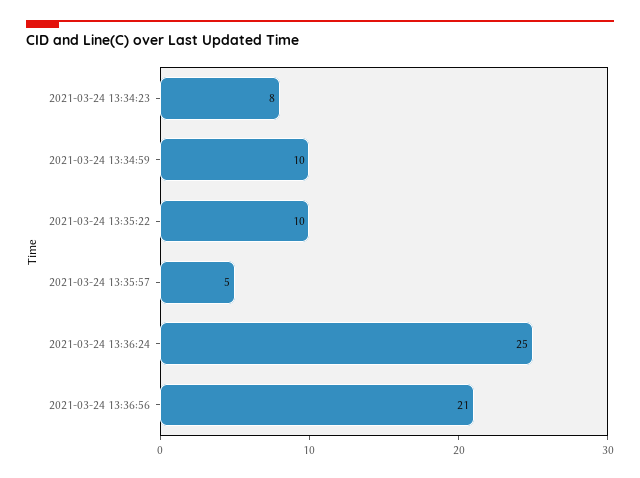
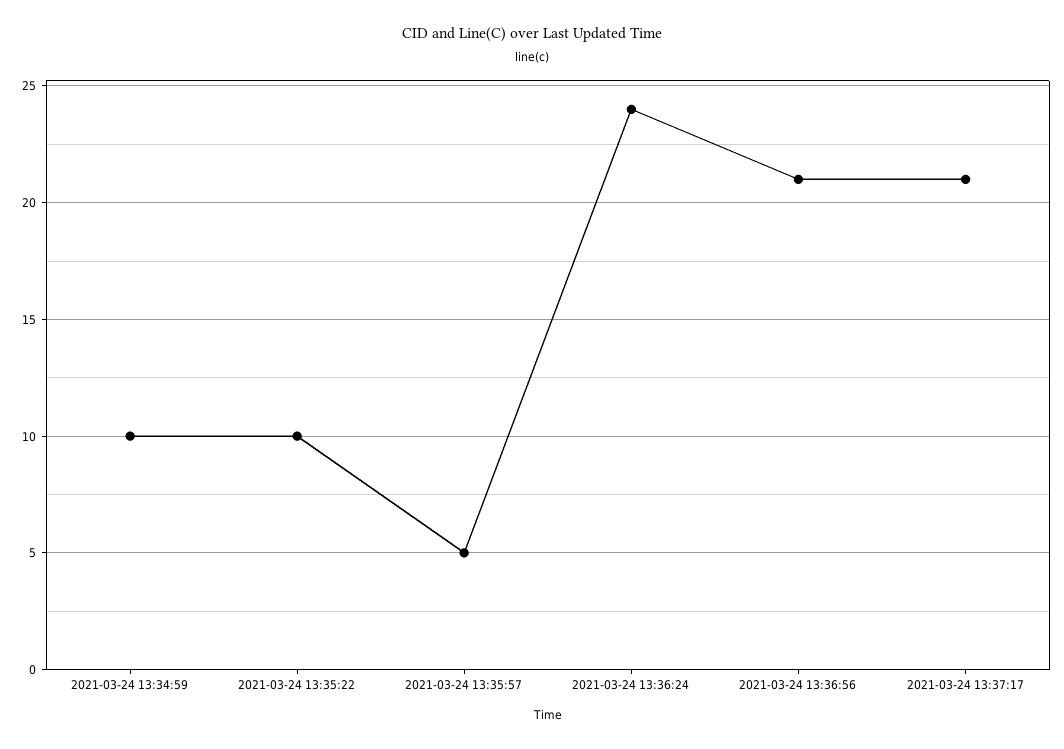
2021-03-24 13:34:23: 8 -> none
2021-03-24 13:36:24: 25 -> 24
2021-03-24 13:37:17: none -> 21

